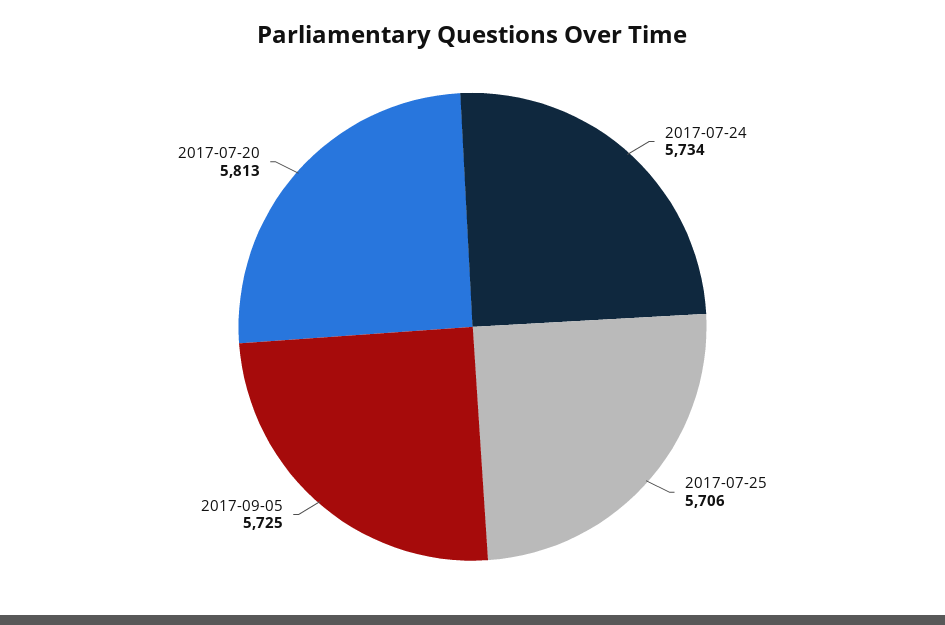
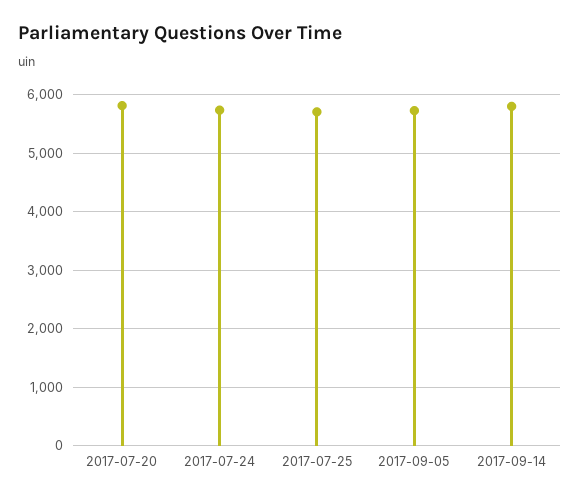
2017-09-14: none -> 5800

